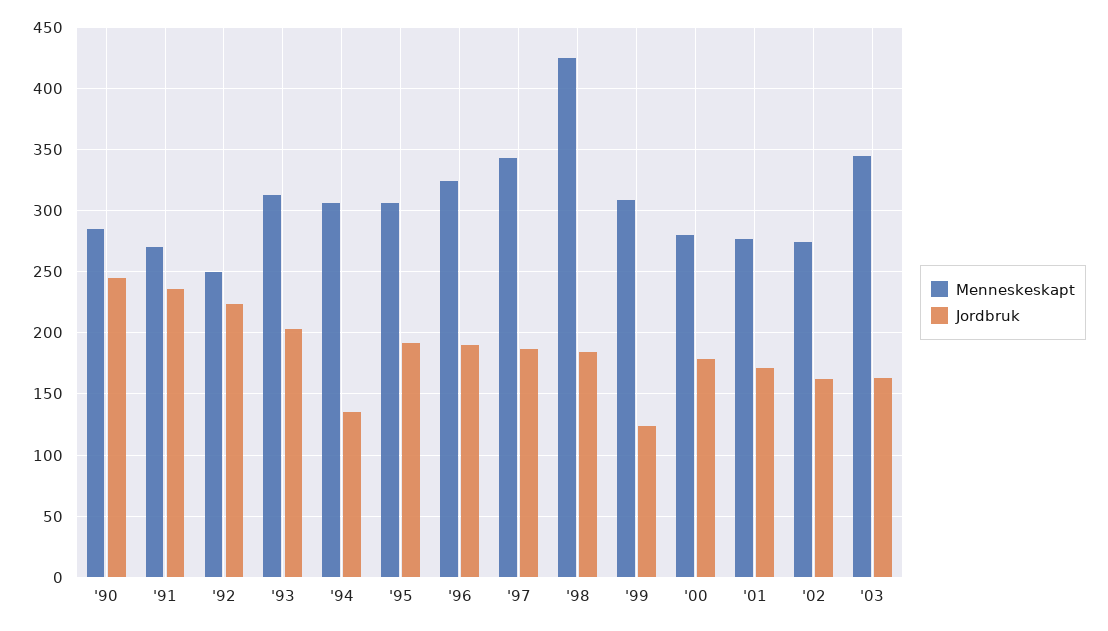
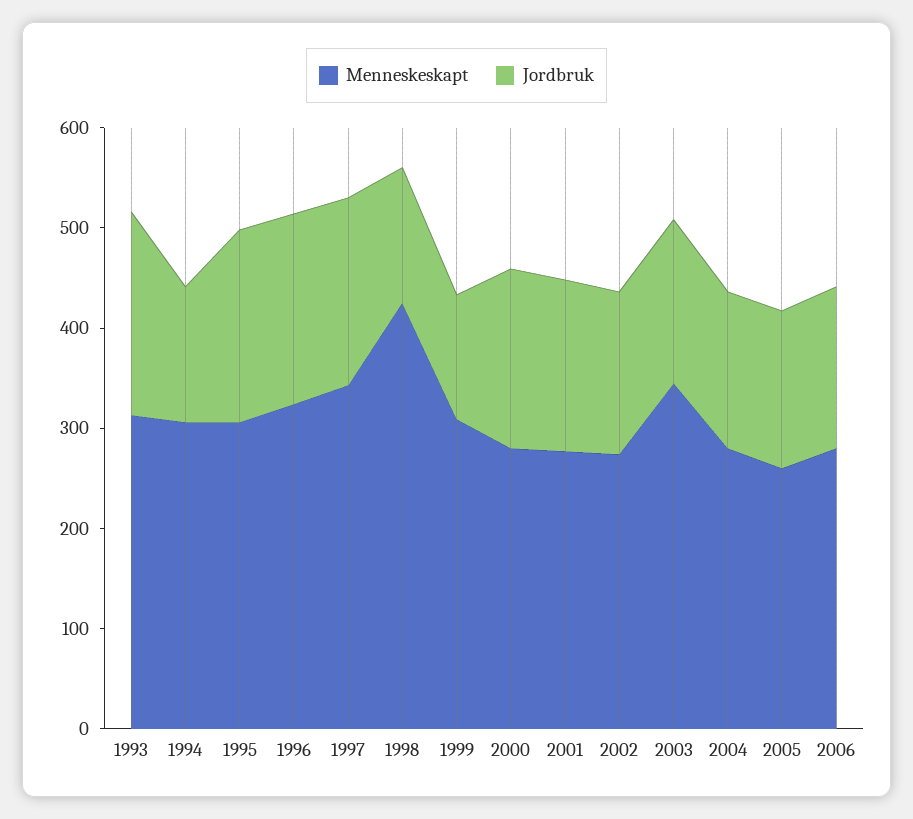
Menneskeskapt, '90: 285 -> none
Jordbruk, '90: 245 -> none
Menneskeskapt, '91: 270 -> none
Jordbruk, '91: 235 -> none
Menneskeskapt, '92: 250 -> none
Jordbruk, '92: 225 -> none
Jordbruk, '98: 185 -> 140
Menneskeskapt, 2004: none -> 280
Jordbruk, 2004: none -> 160
Menneskeskapt, 2005: none -> 260
Jordbruk, 2005: none -> 160
Menneskeskapt, 2006: none -> 280
Jordbruk, 2006: none -> 160

